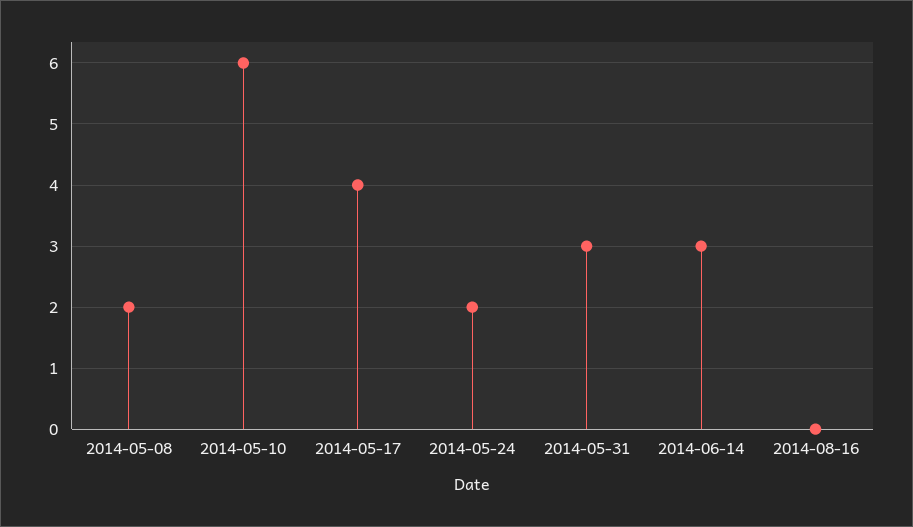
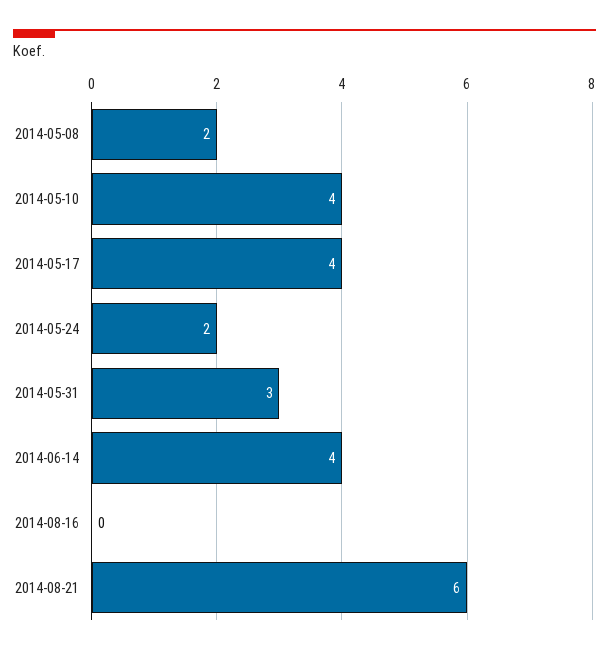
2014-05-10: 6 -> 4
2014-06-14: 3 -> 4
2014-08-21: none -> 6

